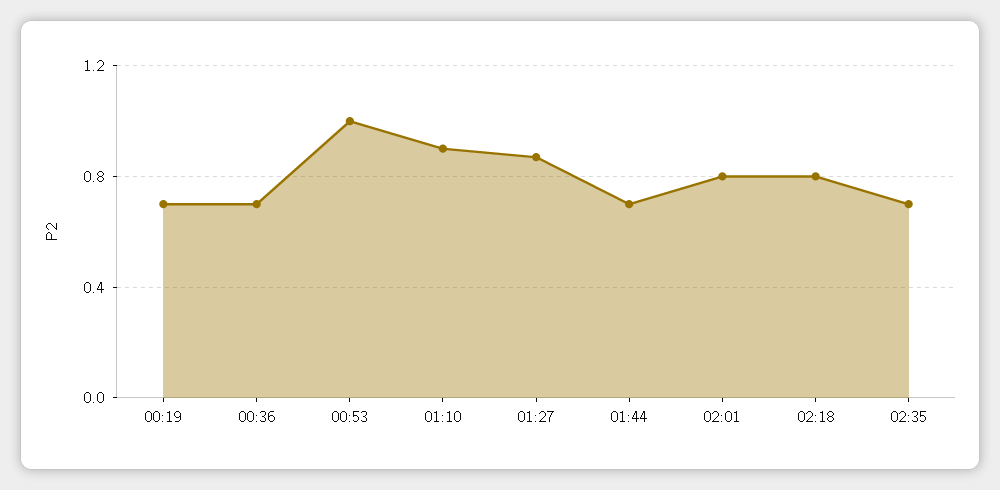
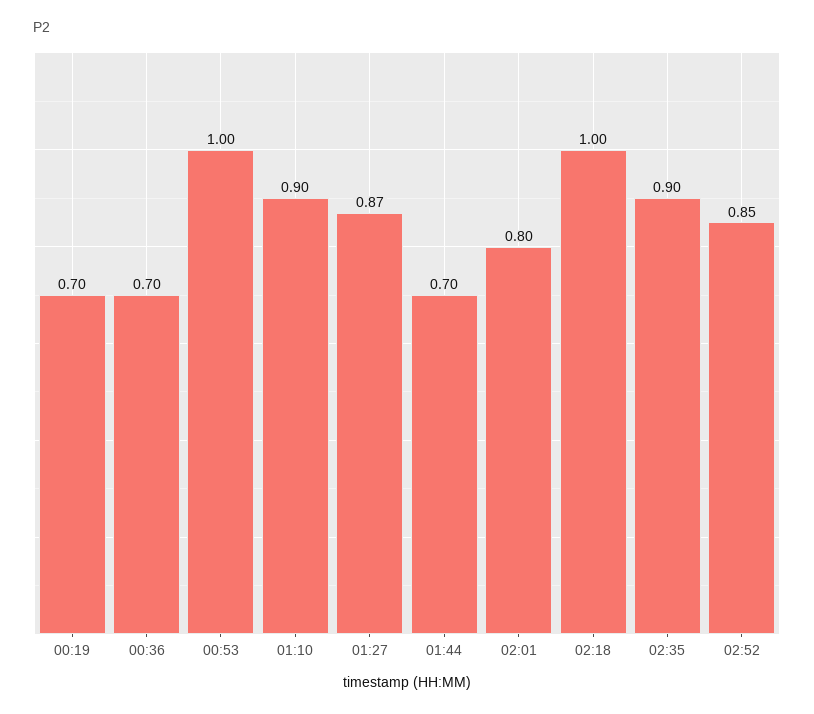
02:18: 0.8 -> 1
02:35: 0.7 -> 0.9
02:52: none -> 0.85

